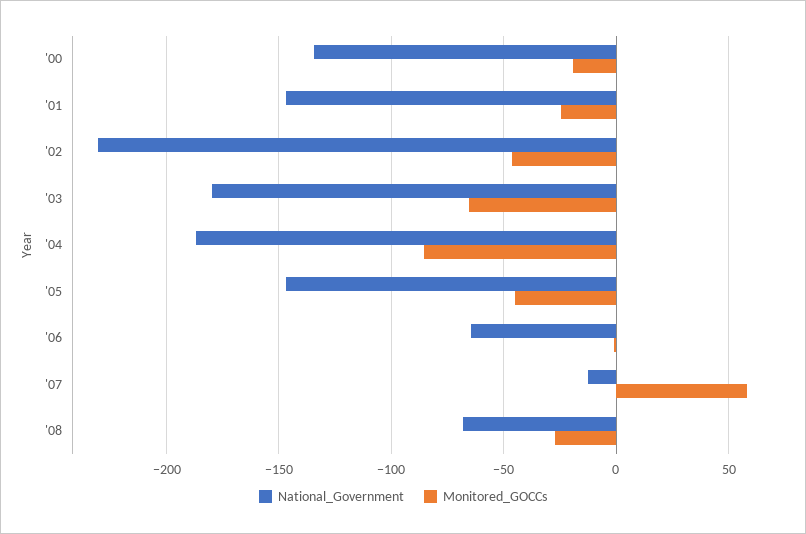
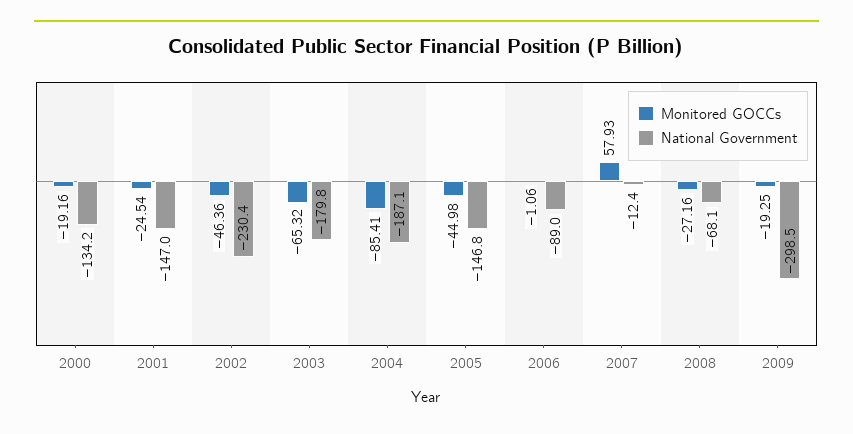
National_Government, '06: -65 -> -89
Monitored_GOCCs, 2009: none -> -19.25
National_Government, 2009: none -> -298.5

